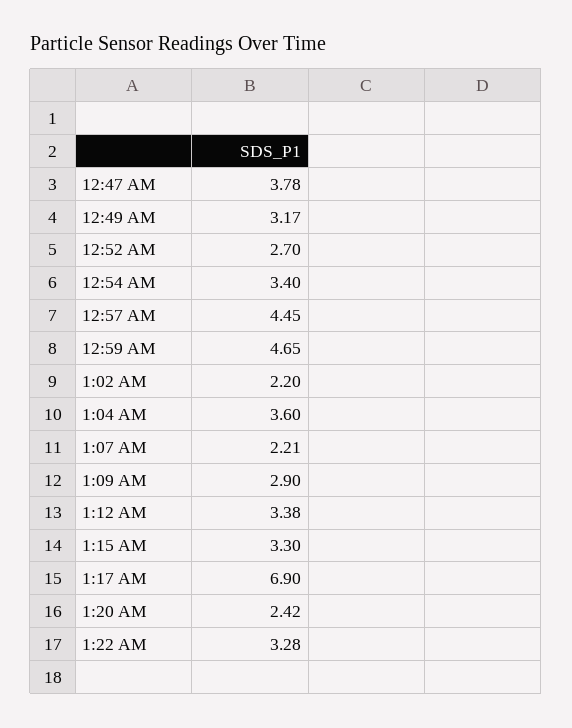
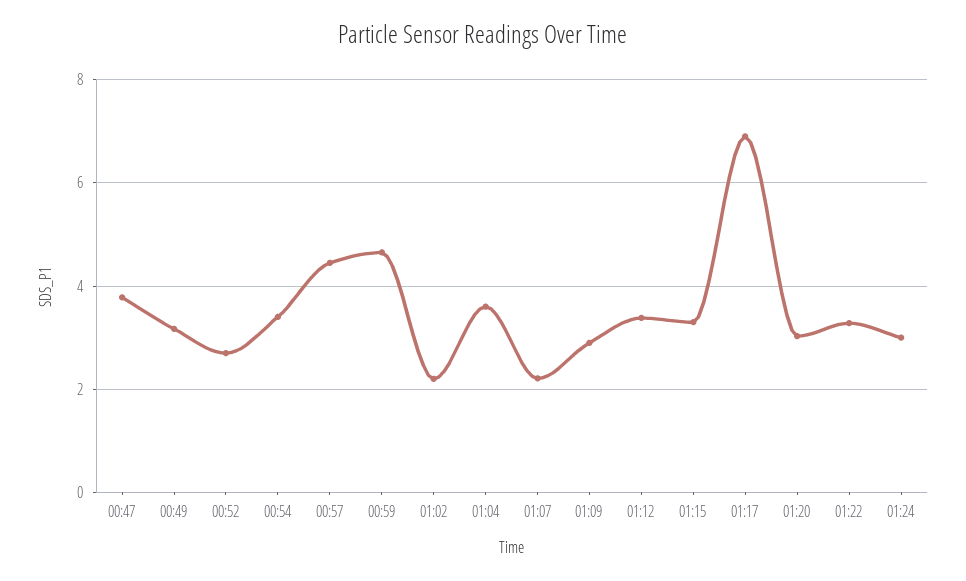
1:20 AM: 2.42 -> 3
01:24: none -> 3

